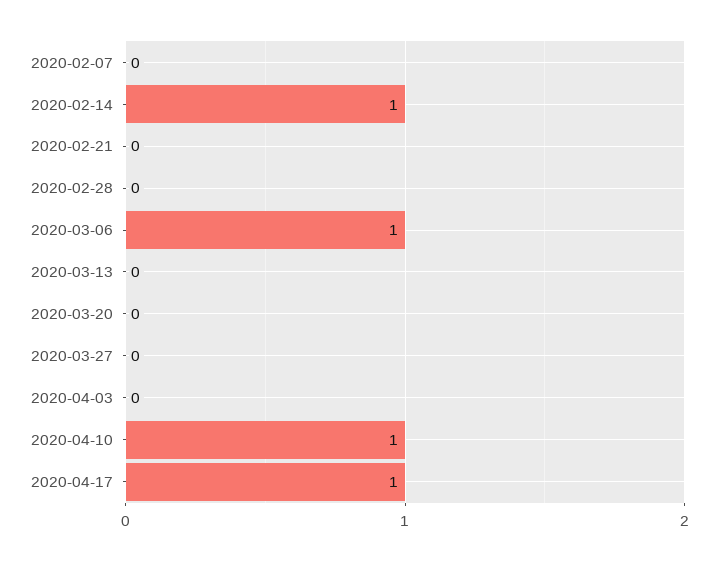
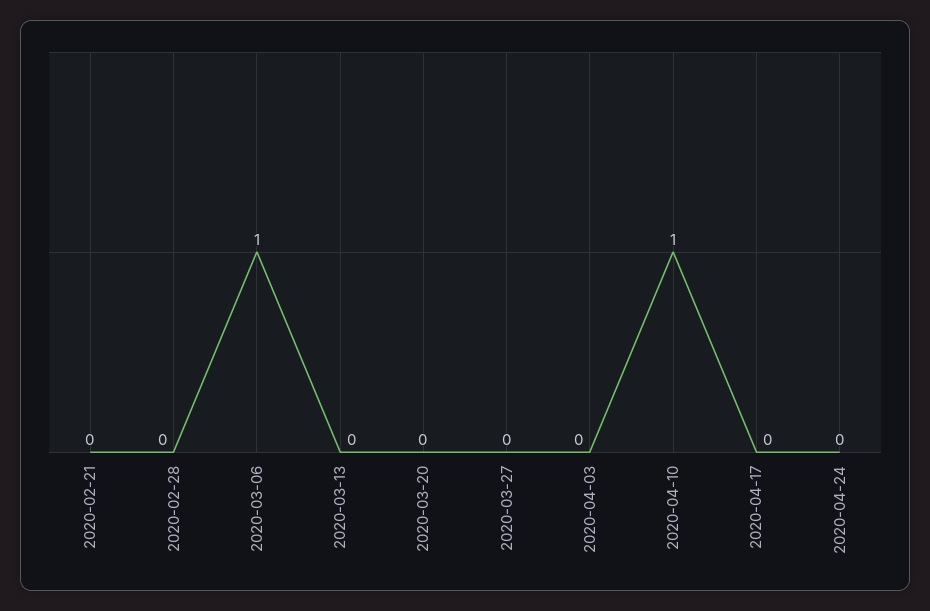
2020-02-07: 0 -> none
2020-02-14: 1 -> none
2020-04-17: 1 -> 0
2020-04-24: none -> 0

